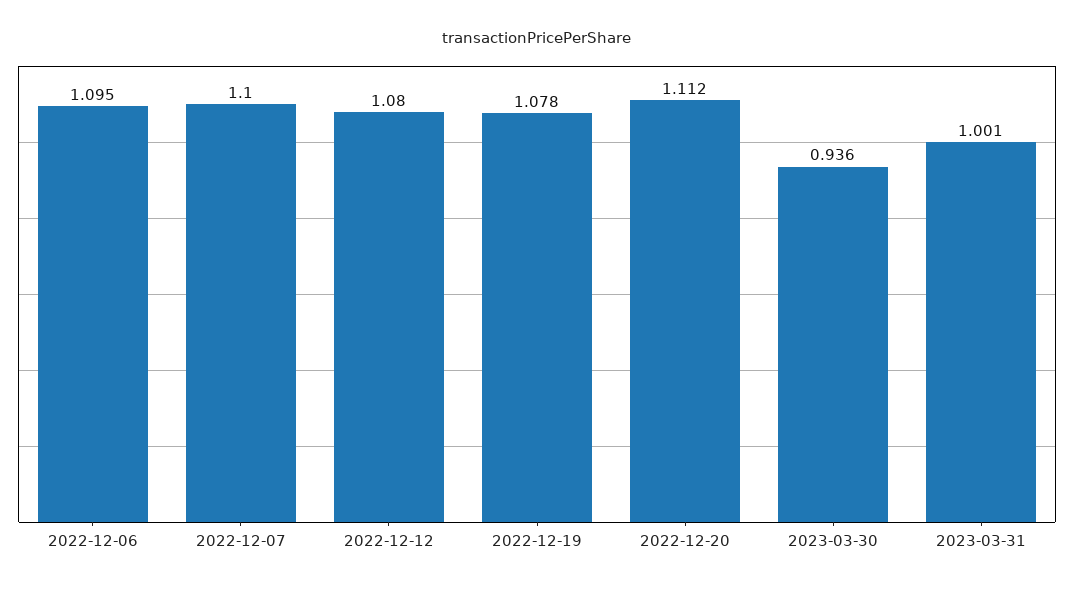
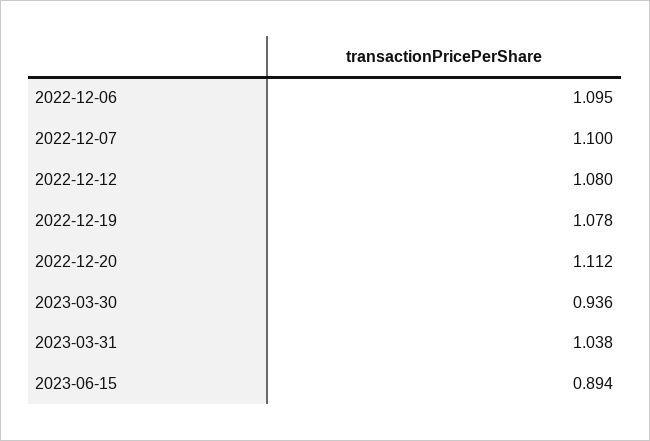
2023-03-31: 1.001 -> 1.038
2023-06-15: none -> 0.894

